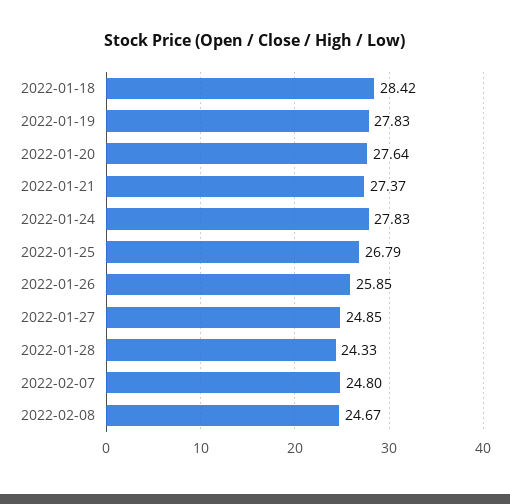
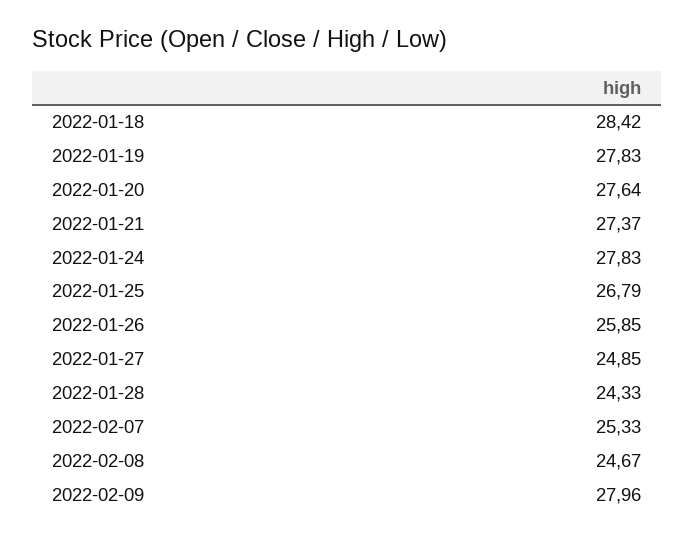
2022-02-07: 24.8 -> 25.33
2022-02-09: none -> 27.96

